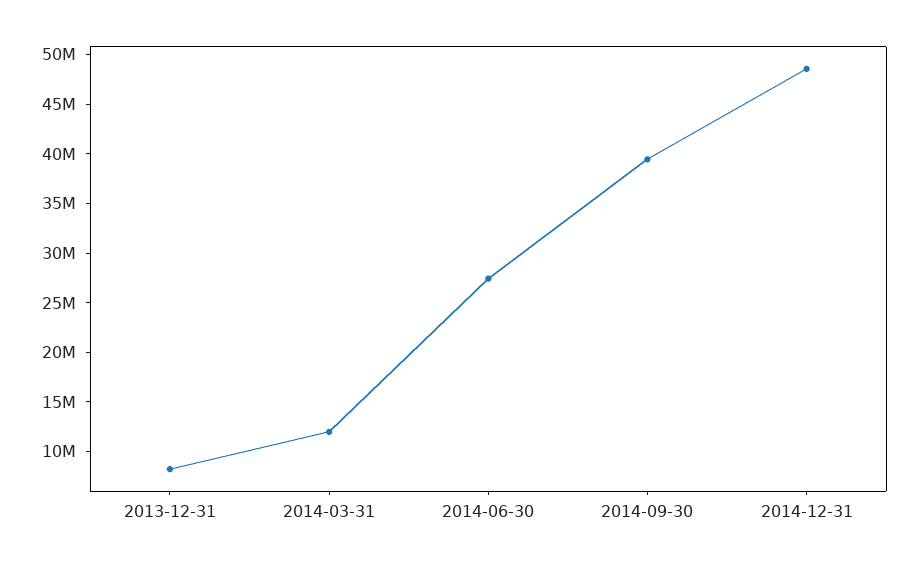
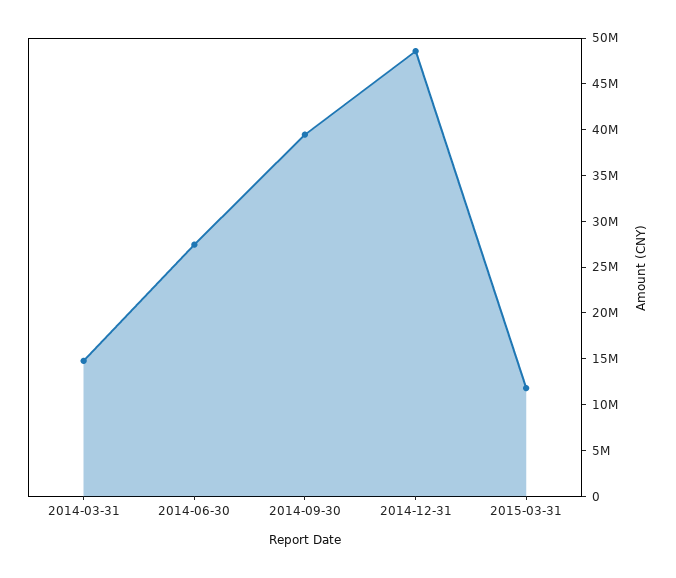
2013-12-31: 8000000 -> none
2014-03-31: 12000000 -> 15000000
2015-03-31: none -> 12000000

